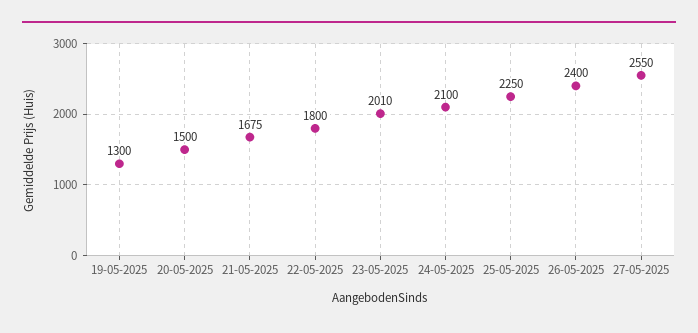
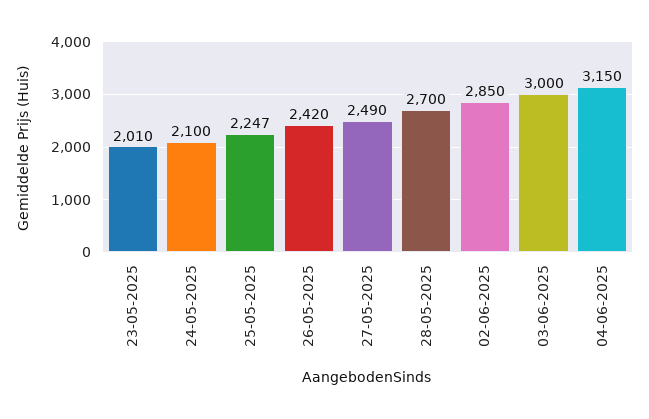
19-05-2025: 1300 -> none
20-05-2025: 1500 -> none
21-05-2025: 1675 -> none
22-05-2025: 1800 -> none
25-05-2025: 2250 -> 2247
26-05-2025: 2400 -> 2420
27-05-2025: 2550 -> 2490
28-05-2025: none -> 2700
02-06-2025: none -> 2850
03-06-2025: none -> 3000
04-06-2025: none -> 3150

